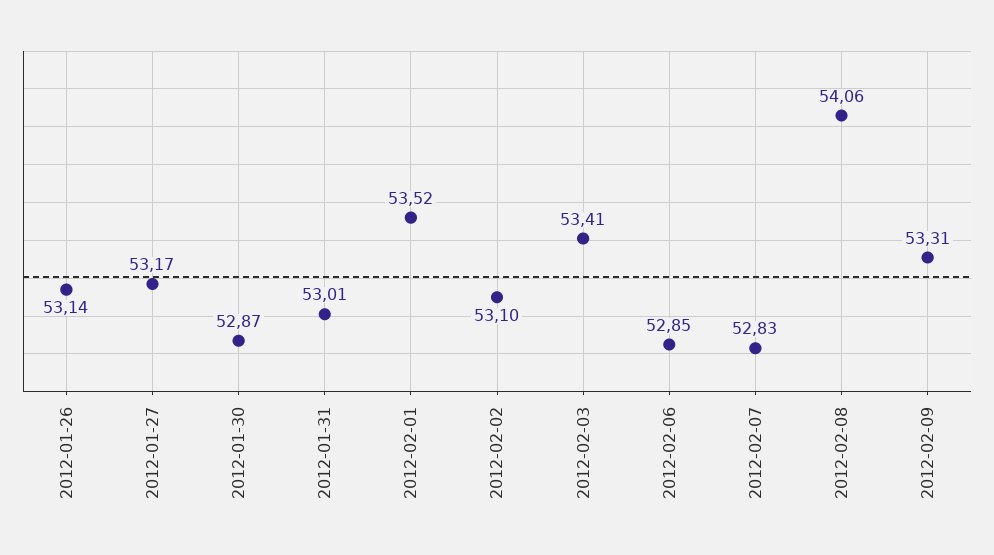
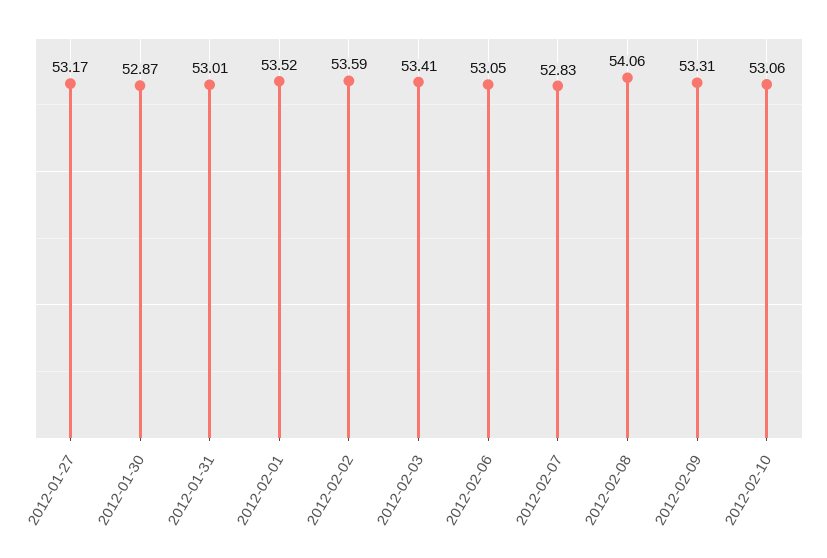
2012-01-26: 53.14 -> none
2012-02-02: 53.1 -> 53.59
2012-02-06: 52.85 -> 53.05
2012-02-10: none -> 53.06

